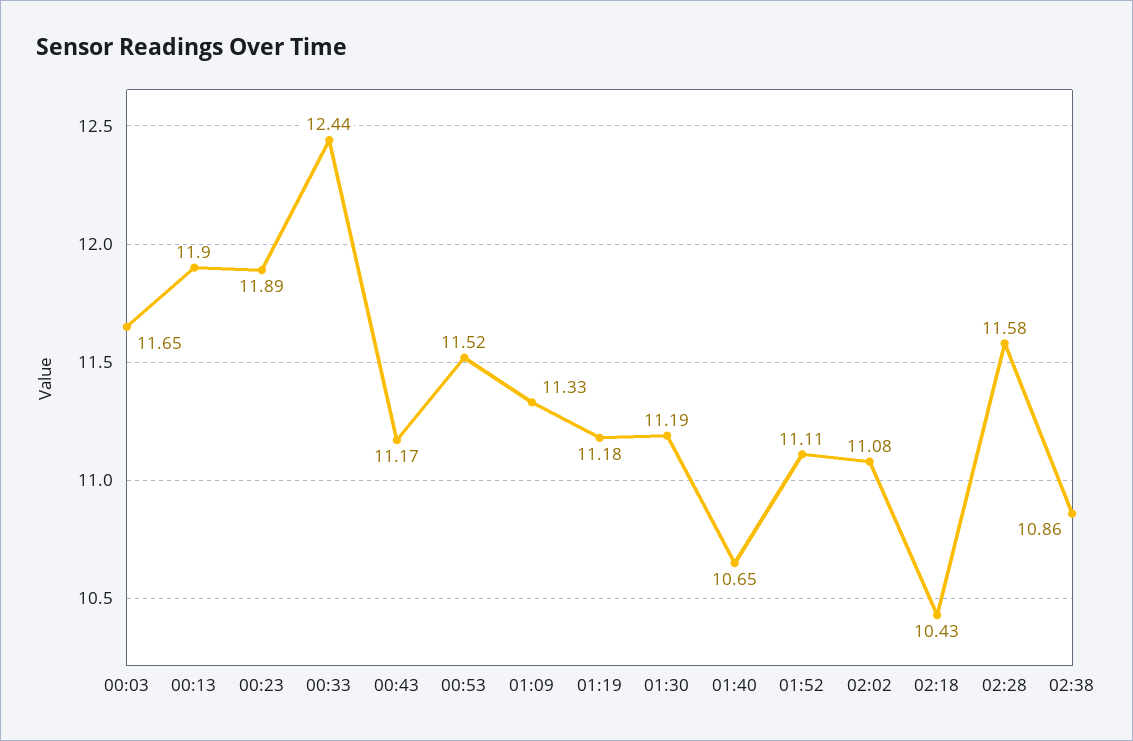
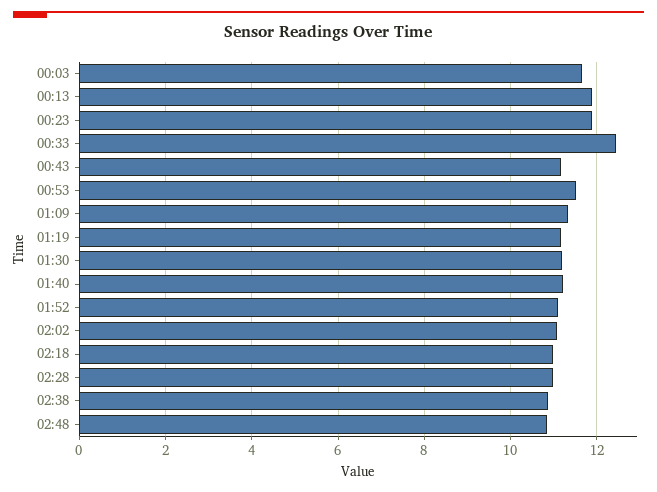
01:40: 10.65 -> 11.2
02:18: 10.43 -> 11
02:28: 11.58 -> 11
02:48: none -> 10.8

